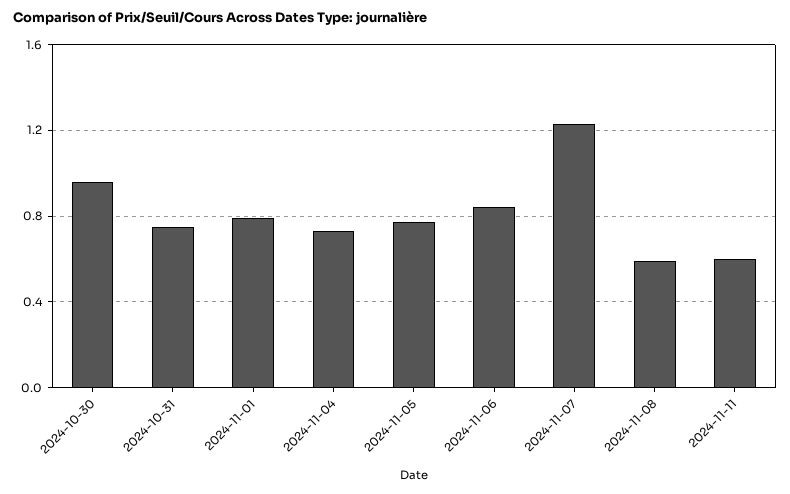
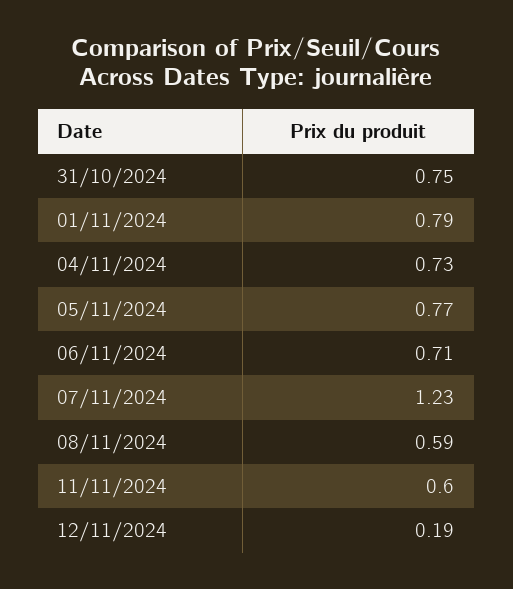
2024-10-30: 0.95 -> none
2024-11-06: 0.85 -> 0.71
12/11/2024: none -> 0.19

